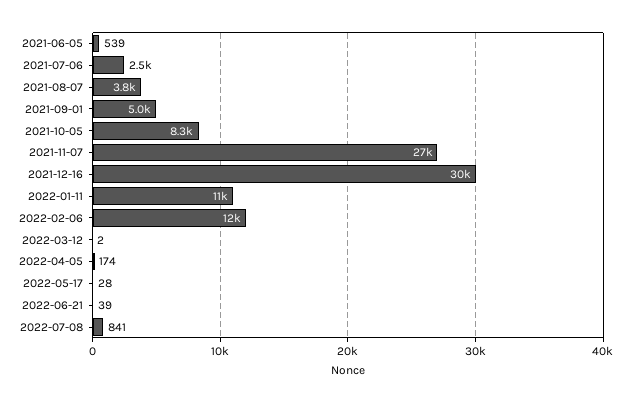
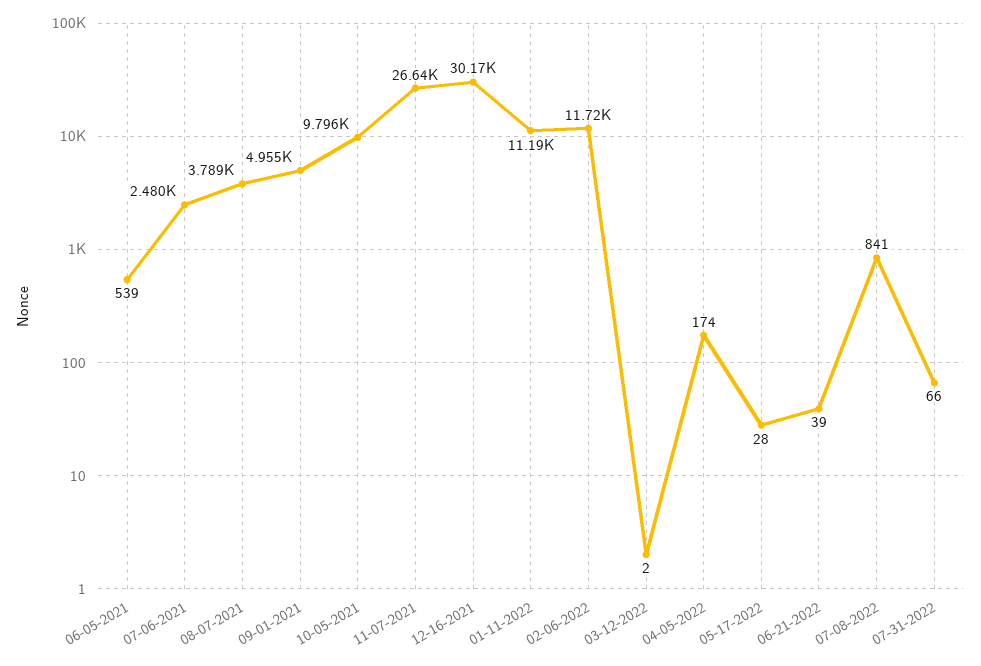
2021-10-05: 8300 -> 9796
07-31-2022: none -> 66

